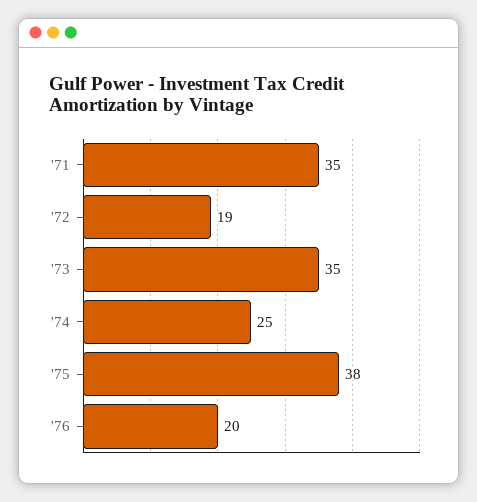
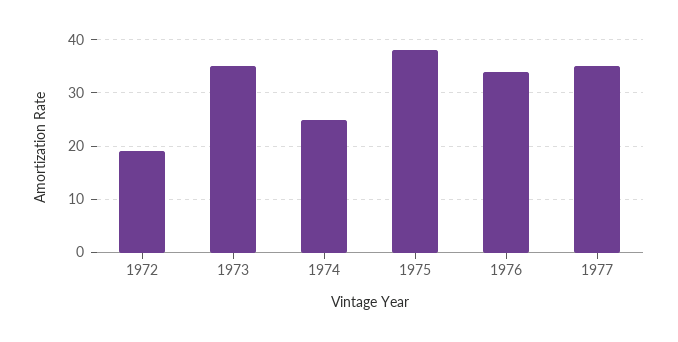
'71: 35 -> none
'76: 20 -> 35
1977: none -> 35

